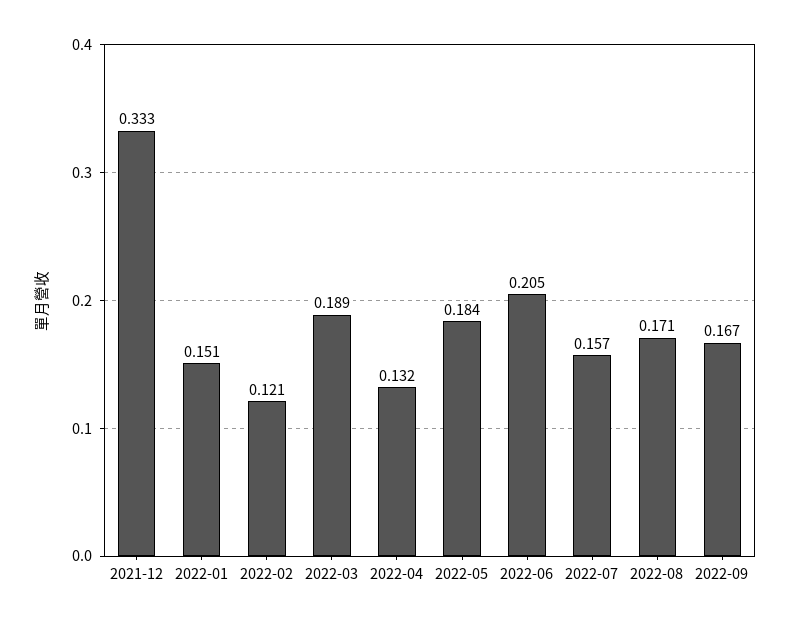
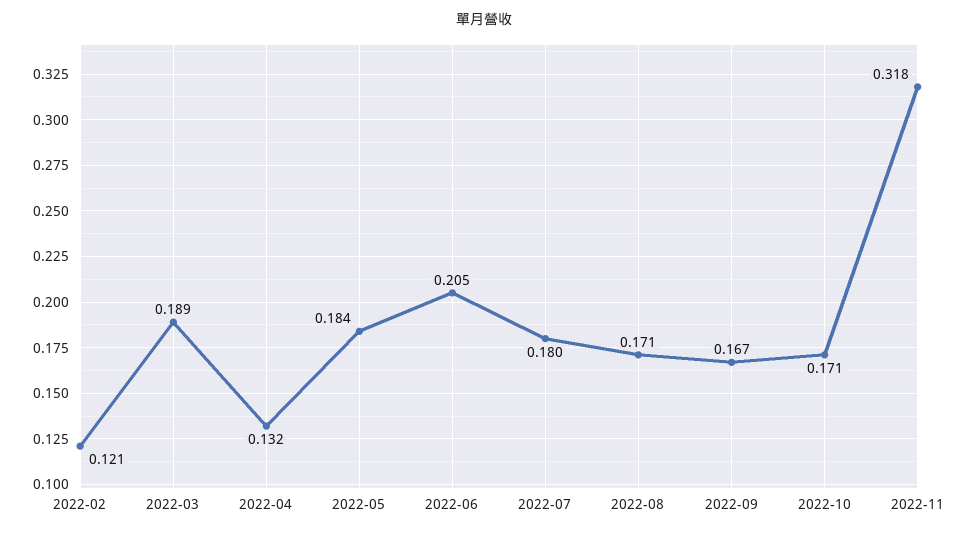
2021-12: 0.333 -> none
2022-01: 0.151 -> none
2022-07: 0.157 -> 0.18
2022-10: none -> 0.171
2022-11: none -> 0.318

